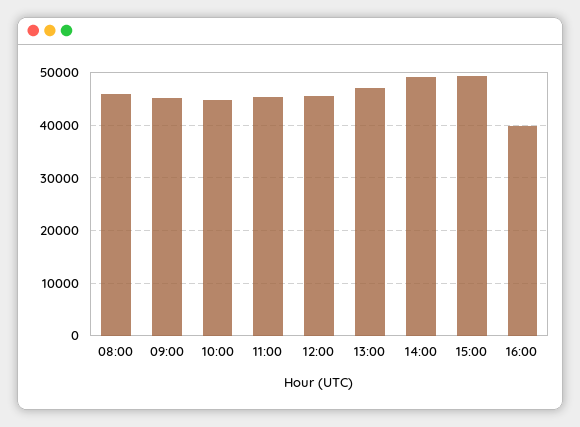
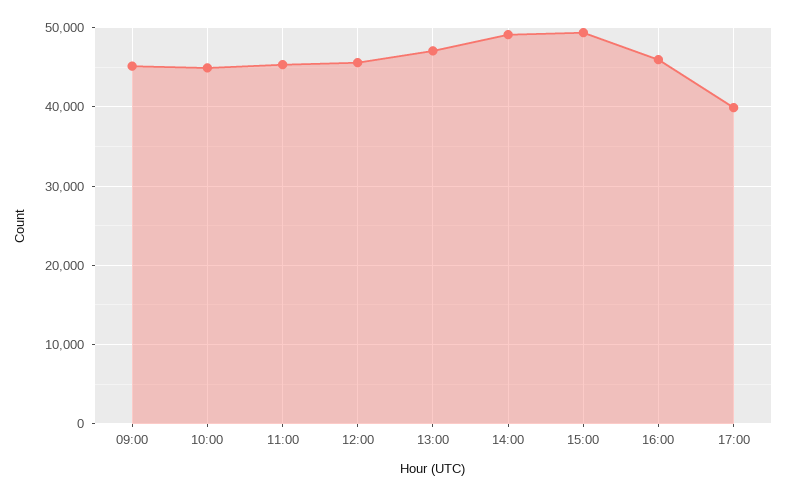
08:00: 46000 -> none
16:00: 40000 -> 46000
17:00: none -> 40000

